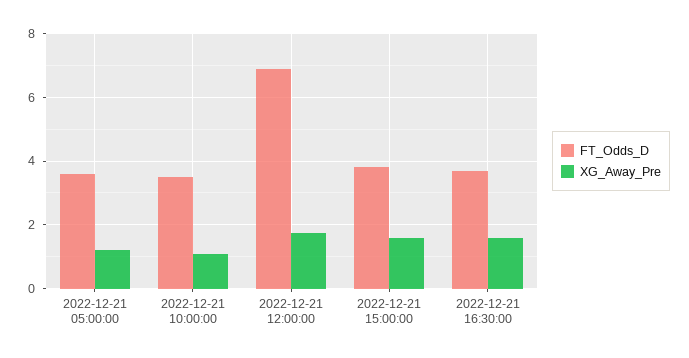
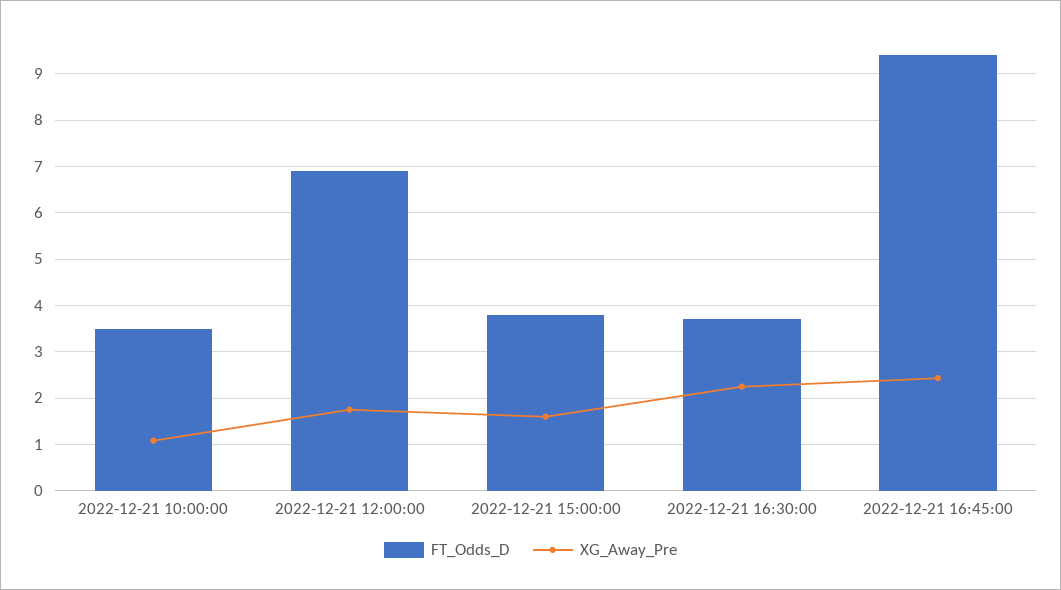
FT_Odds_D, 2022-12-21 05:00:00: 3.6 -> none
XG_Away_Pre, 2022-12-21 05:00:00: 1.2 -> none
XG_Away_Pre, 2022-12-21 16:30:00: 1.6 -> 2.2
FT_Odds_D, 2022-12-21 16:45:00: none -> 9.4
XG_Away_Pre, 2022-12-21 16:45:00: none -> 2.4

